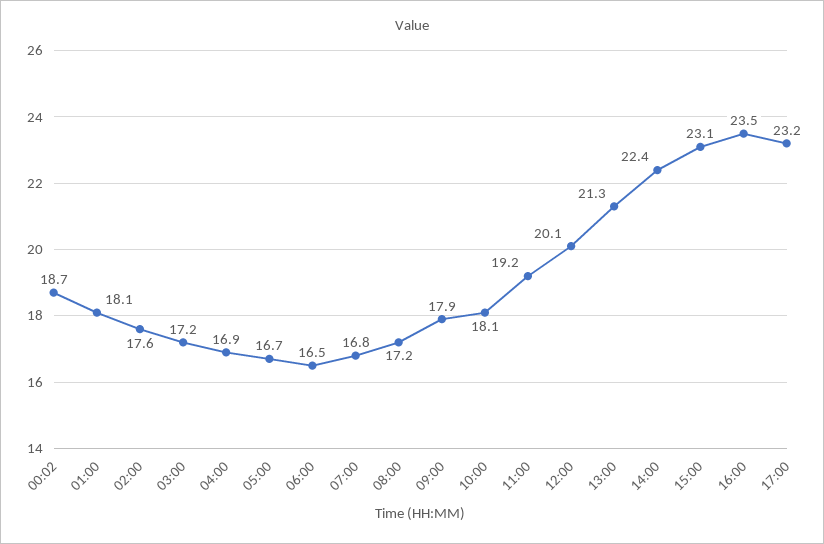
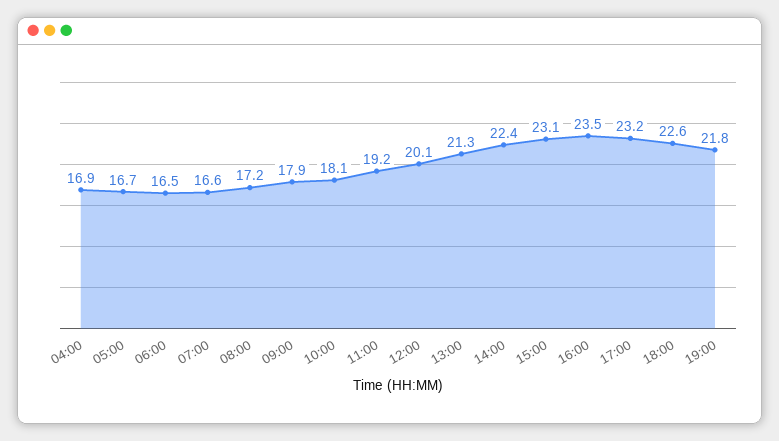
00:02: 18.7 -> none
01:00: 18.1 -> none
02:00: 17.6 -> none
03:00: 17.2 -> none
07:00: 16.8 -> 16.6
18:00: none -> 22.6
19:00: none -> 21.8

